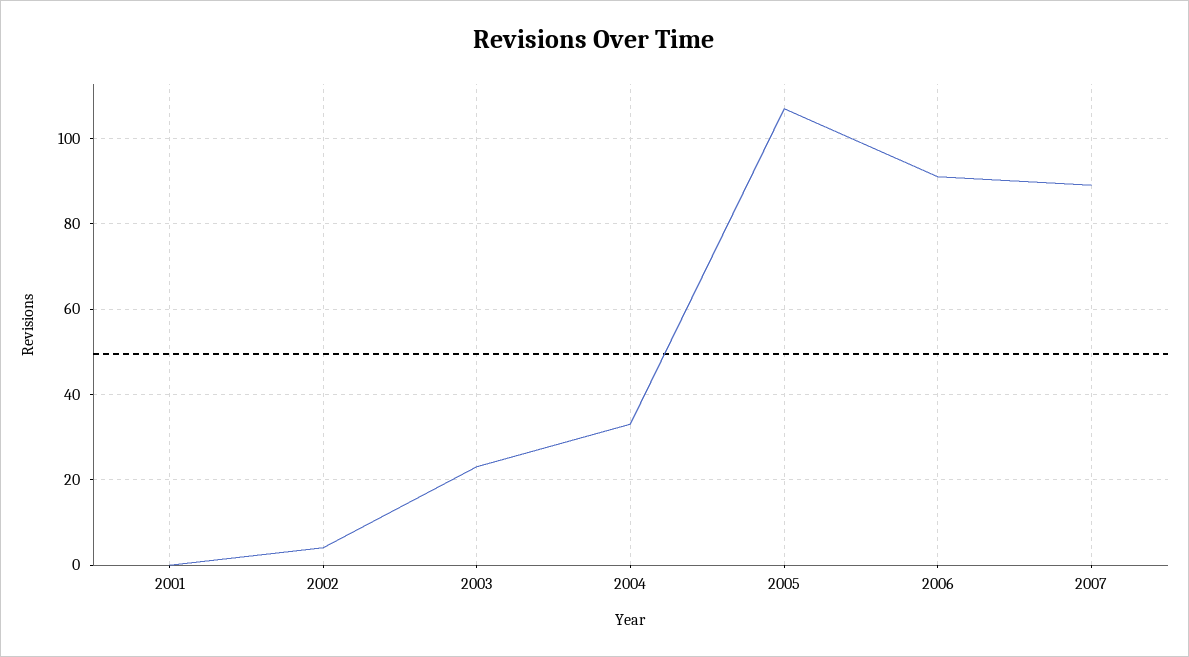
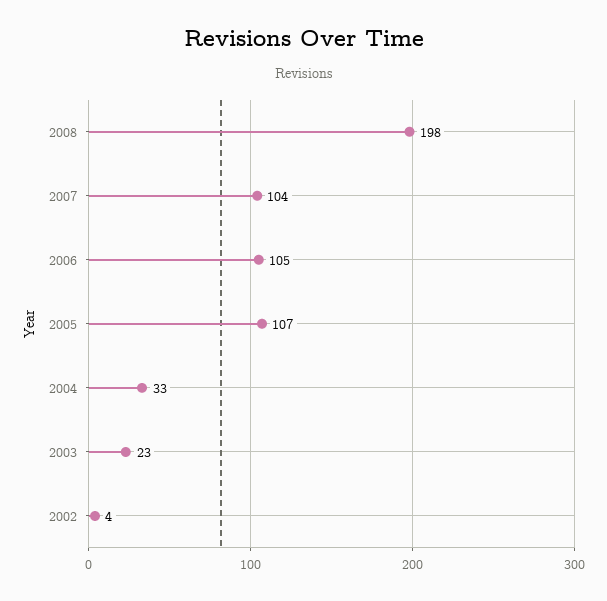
2001: 0 -> none
2006: 90 -> 105
2007: 90 -> 104
2008: none -> 198

